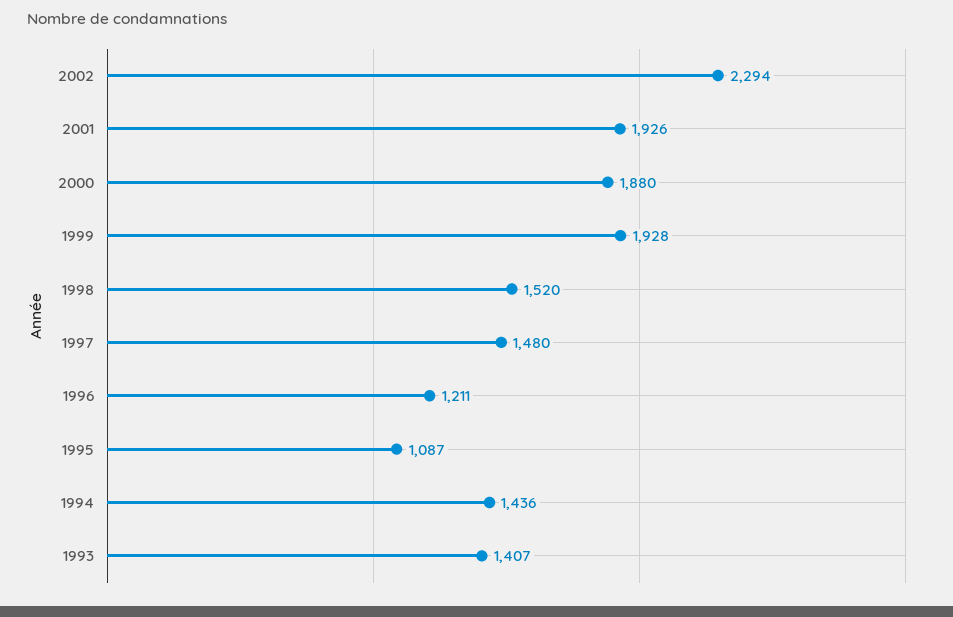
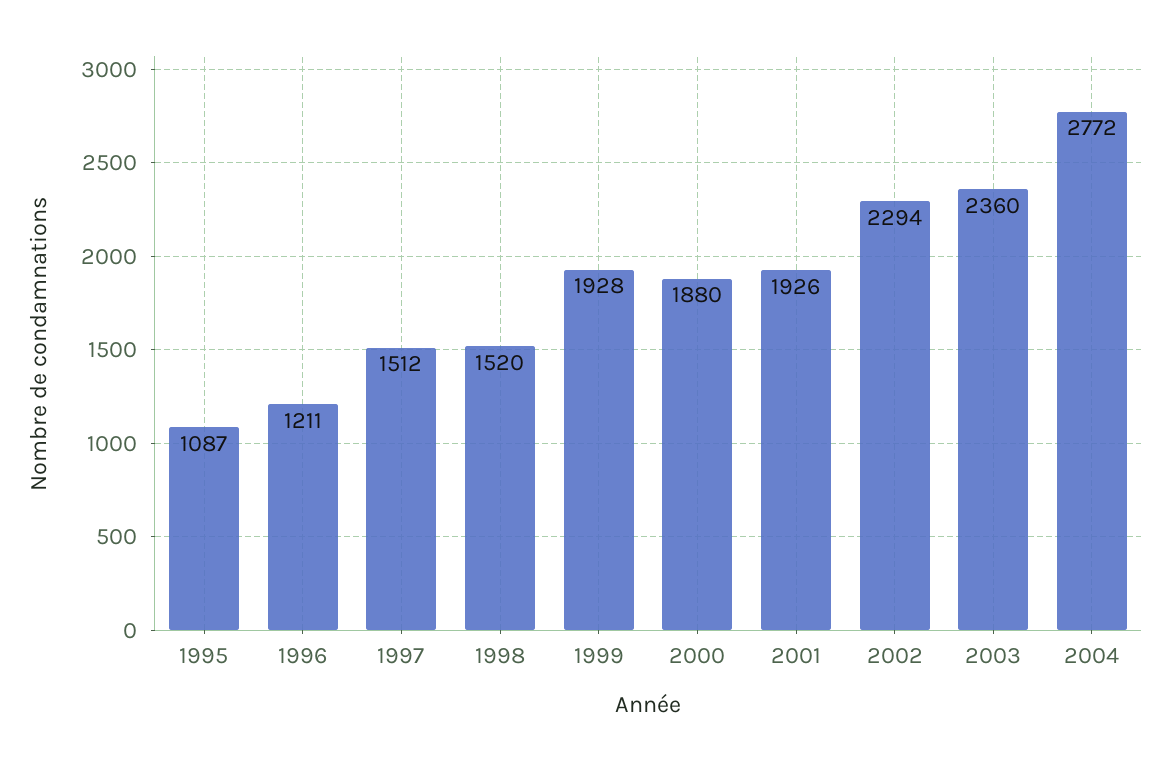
1997: 1480 -> 1512
1994: 1436 -> none
1993: 1407 -> none
2003: none -> 2360
2004: none -> 2772

